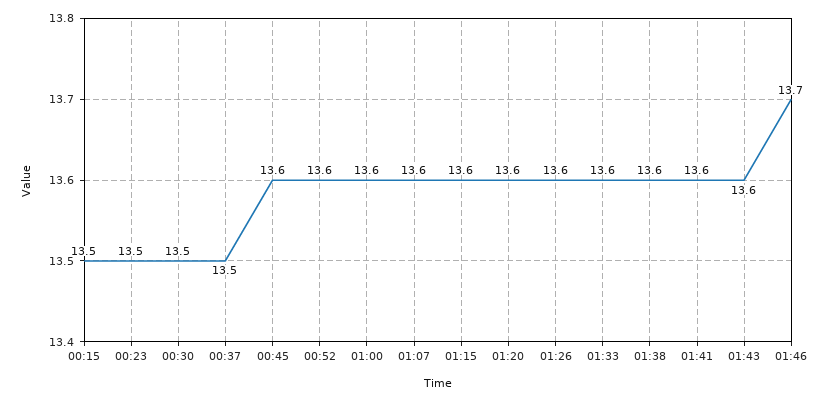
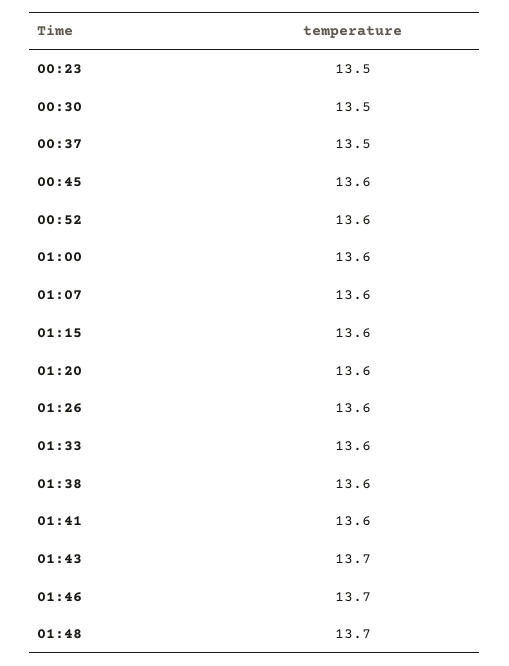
00:15: 13.5 -> none
01:43: 13.6 -> 13.7
01:48: none -> 13.7

